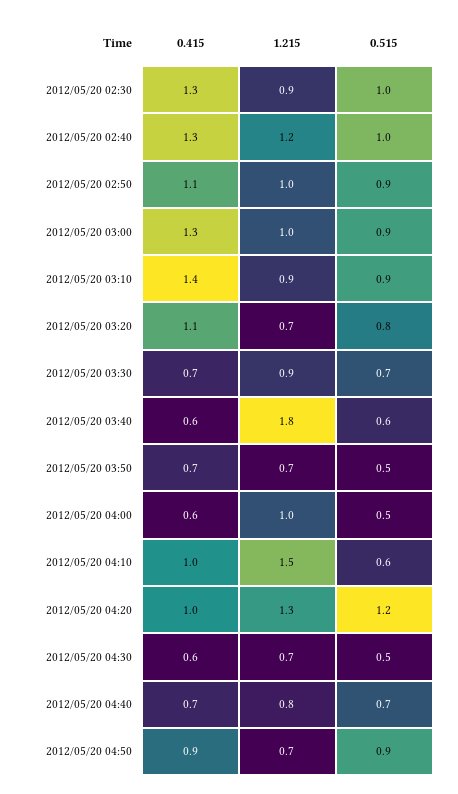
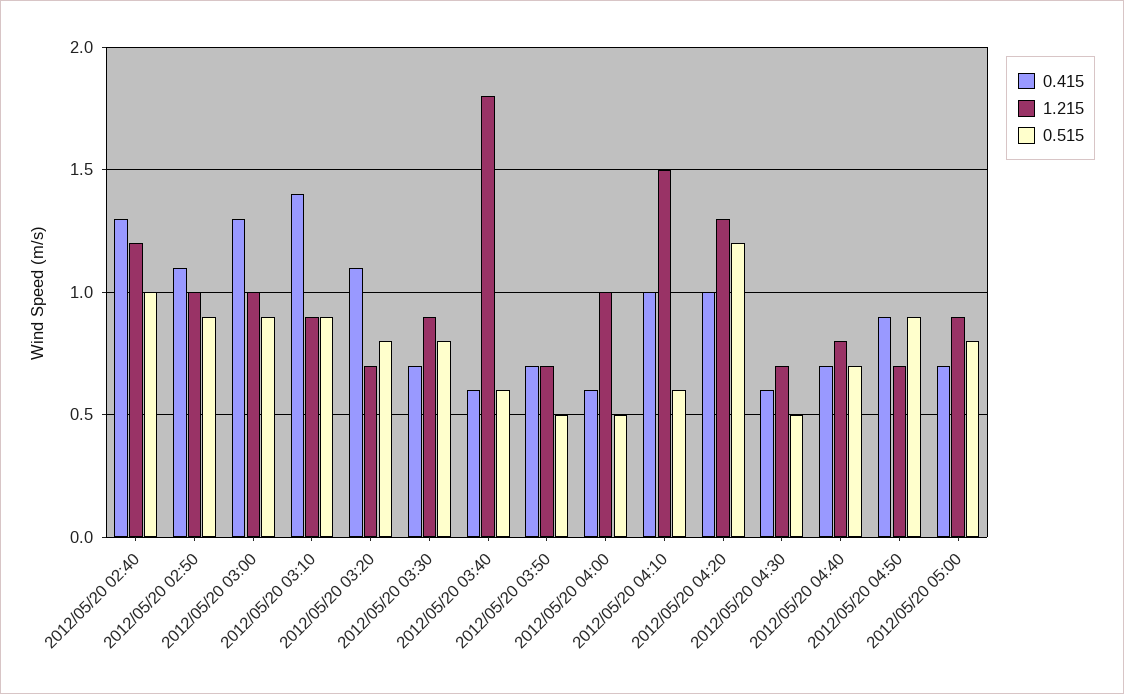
0.415, 2012/05/20 02:30: 1.3 -> none
1.215, 2012/05/20 02:30: 0.9 -> none
0.515, 2012/05/20 02:30: 1 -> none
0.515, 2012/05/20 03:30: 0.7 -> 0.8
0.415, 2012/05/20 05:00: none -> 0.7
1.215, 2012/05/20 05:00: none -> 0.9
0.515, 2012/05/20 05:00: none -> 0.8

